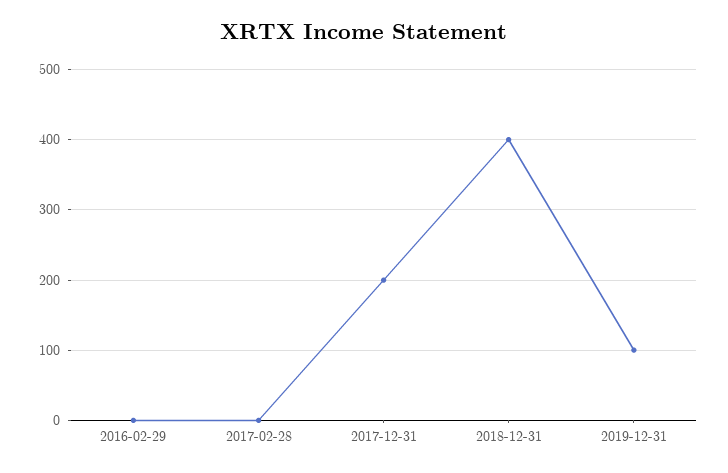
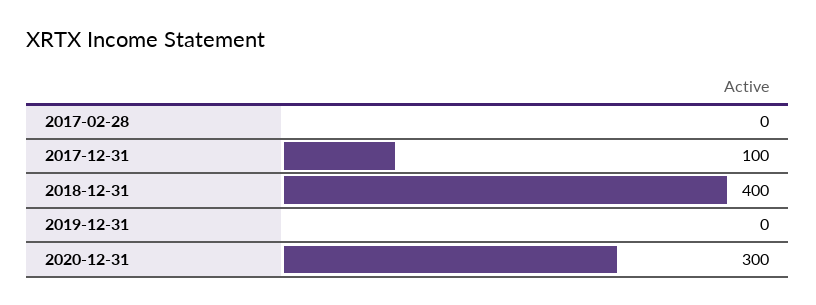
2016-02-29: 0 -> none
2017-12-31: 200 -> 100
2019-12-31: 100 -> 0
2020-12-31: none -> 300

